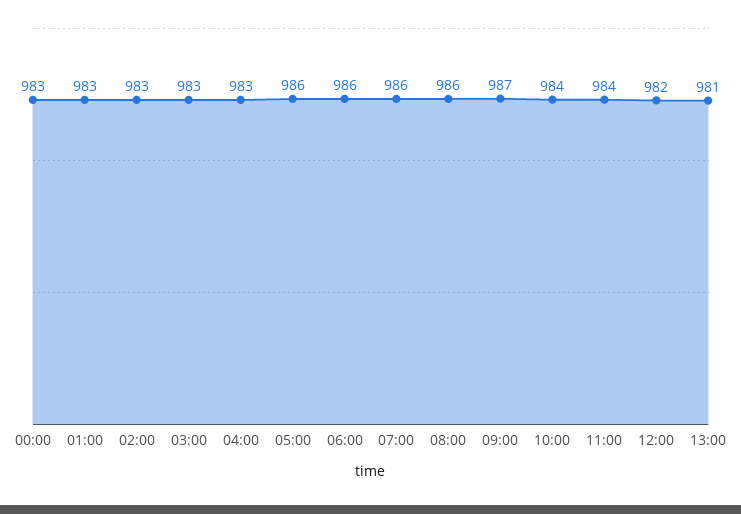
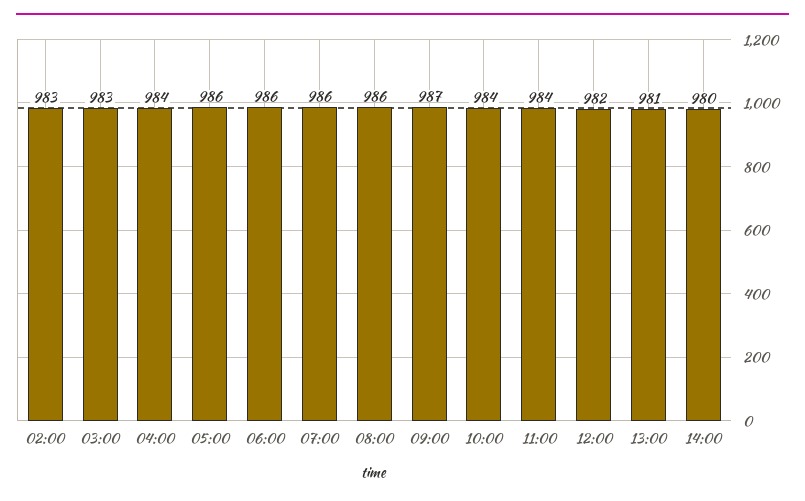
00:00: 983 -> none
01:00: 983 -> none
04:00: 983 -> 984
14:00: none -> 980

